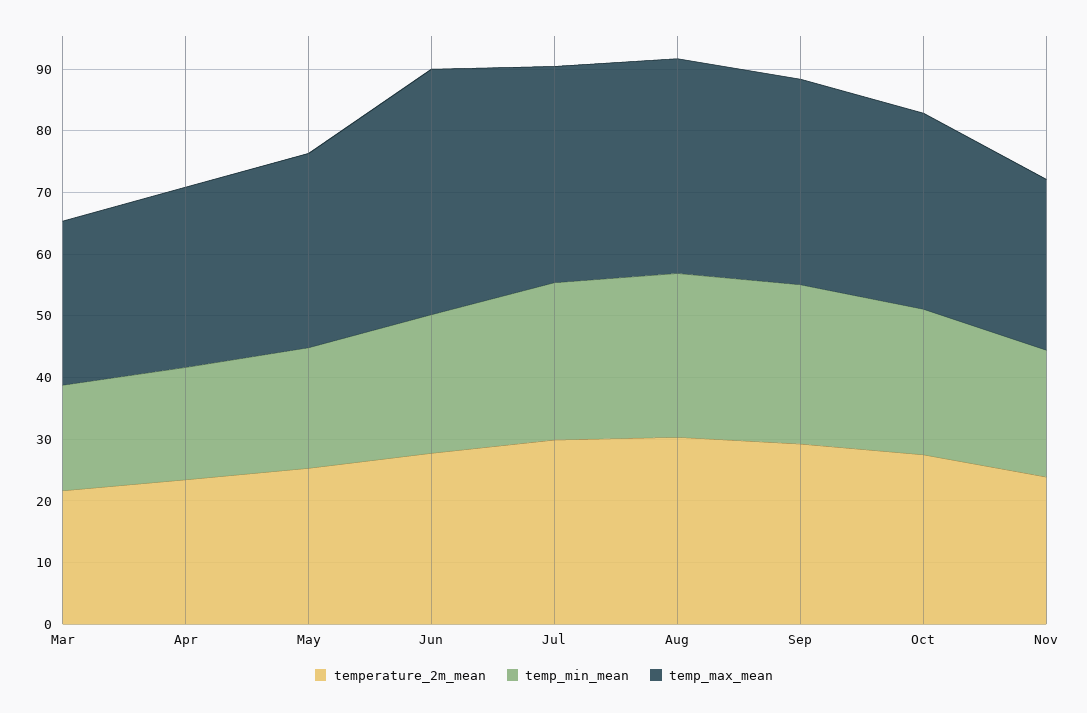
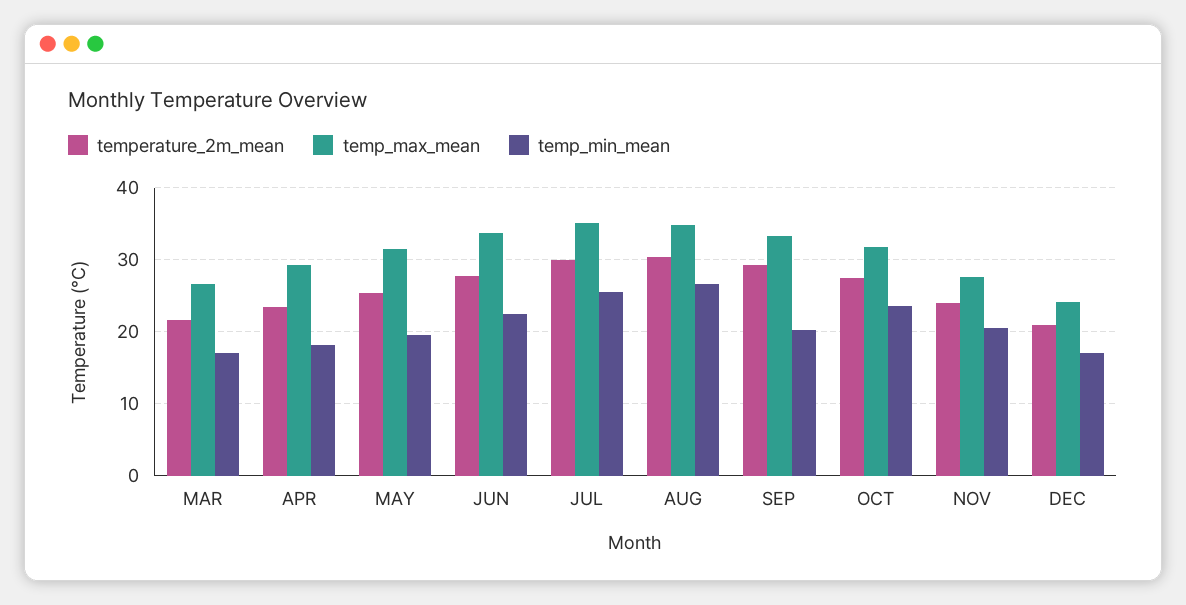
temp_max_mean, Jun: 40 -> 34
temp_min_mean, Sep: 26 -> 20
temperature_2m_mean, DEC: none -> 21
temp_max_mean, DEC: none -> 24
temp_min_mean, DEC: none -> 17

